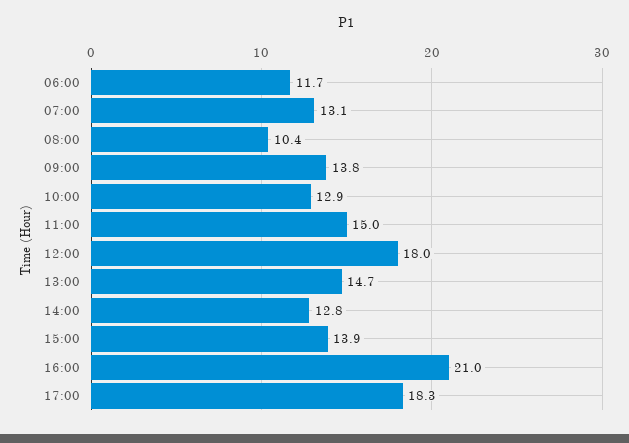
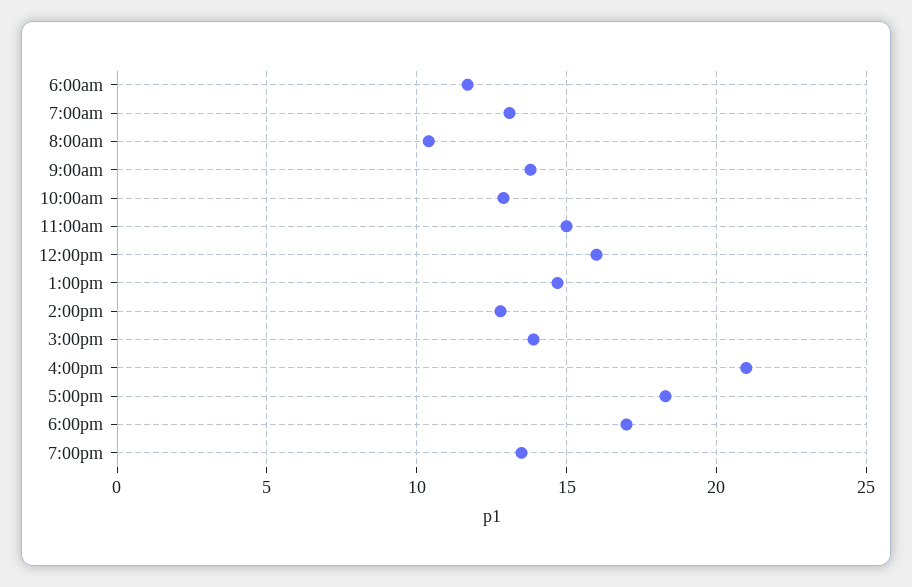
12:00: 18 -> 16
6:00pm: none -> 17
7:00pm: none -> 13.5

